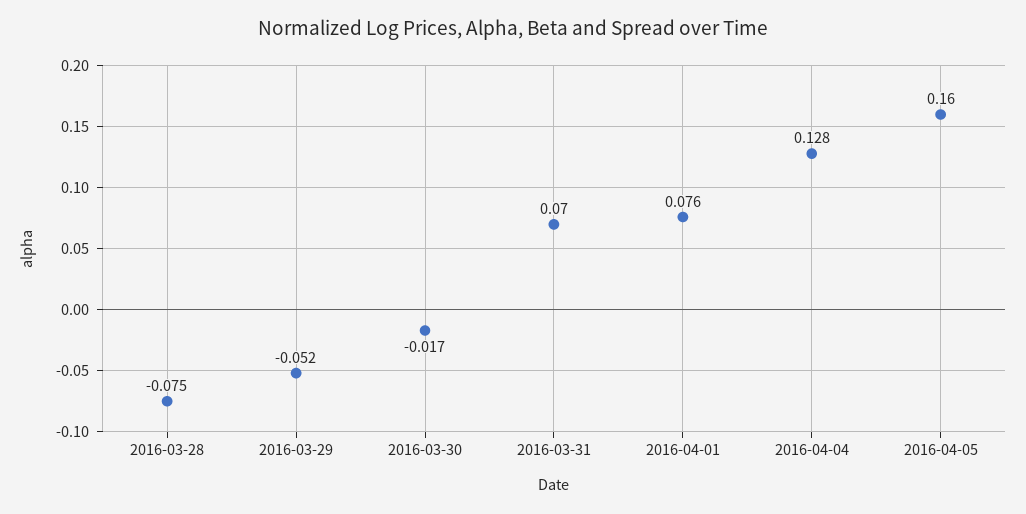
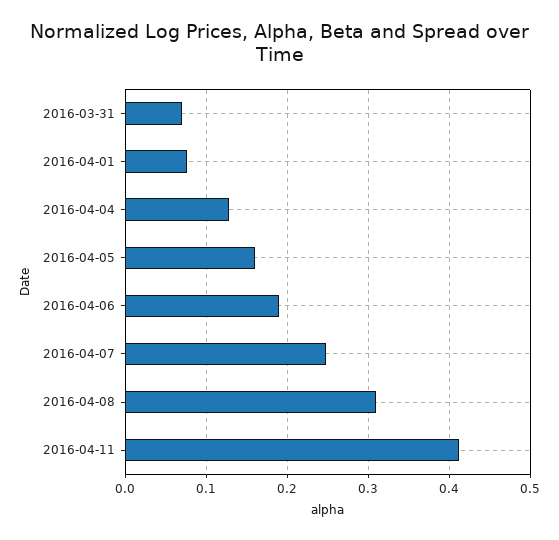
2016-03-28: -0.075 -> none
2016-03-29: -0.052 -> none
2016-03-30: -0.017 -> none
2016-04-06: none -> 0.19
2016-04-07: none -> 0.25
2016-04-08: none -> 0.31
2016-04-11: none -> 0.41

